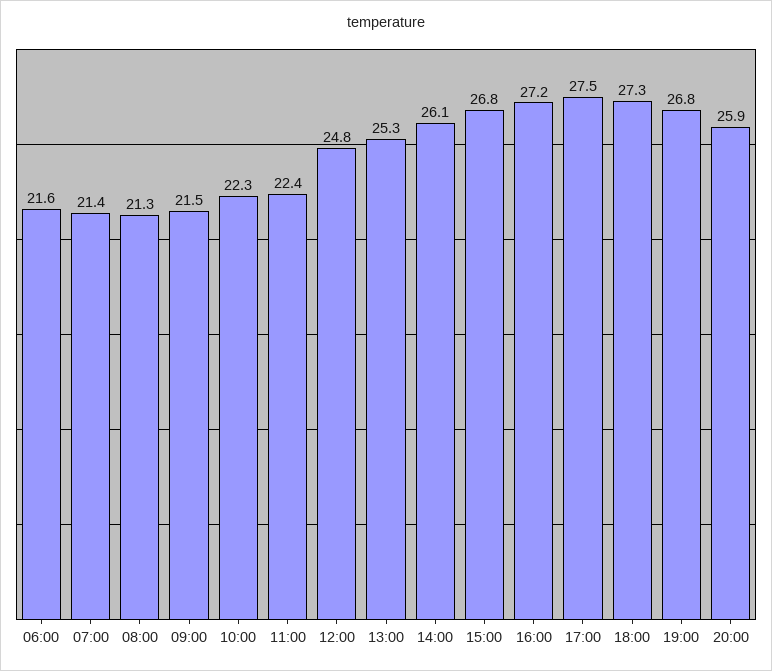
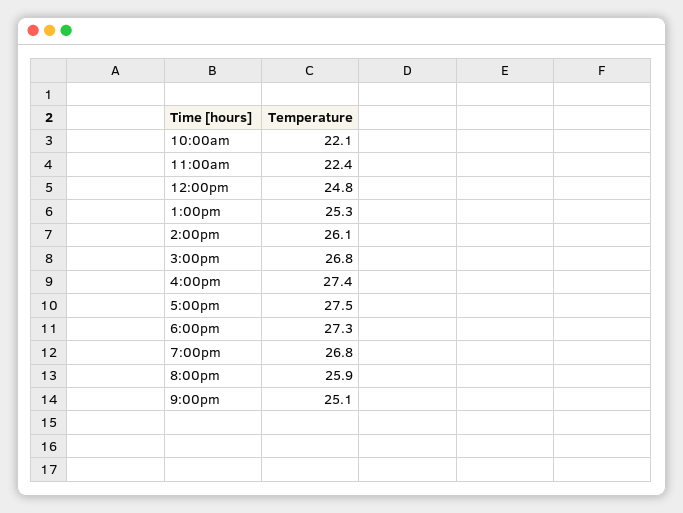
06:00: 21.6 -> none
07:00: 21.4 -> none
08:00: 21.3 -> none
09:00: 21.5 -> none
10:00: 22.3 -> 22.1
16:00: 27.2 -> 27.4
9:00pm: none -> 25.1

